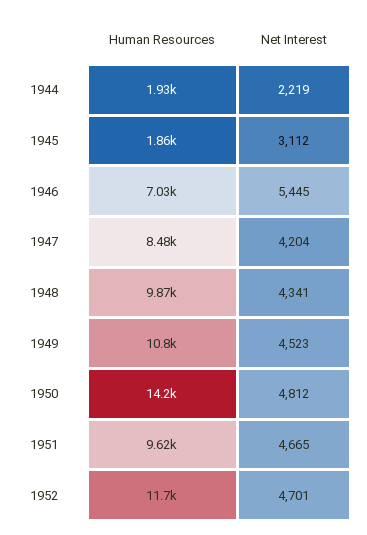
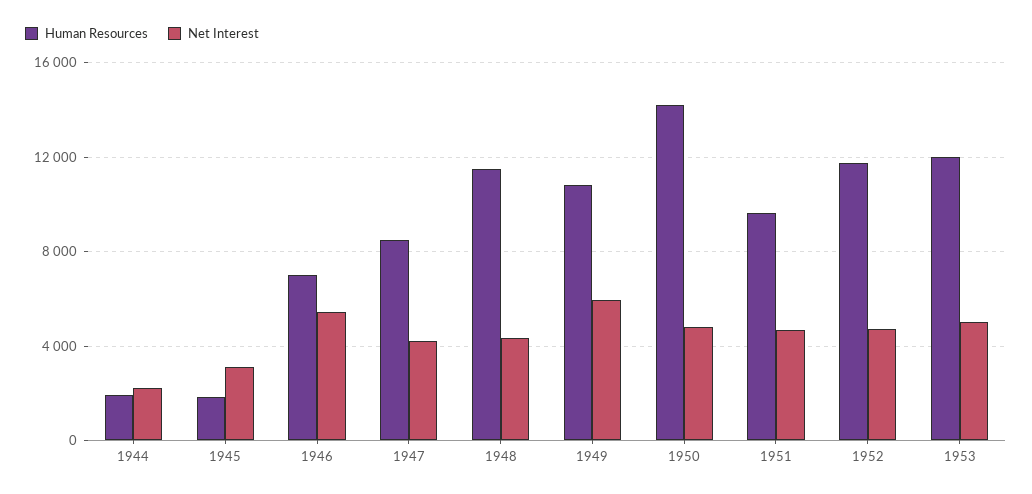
Human Resources, 1948: 9870 -> 11500
Net Interest, 1949: 4523 -> 6000
Human Resources, 1953: none -> 12000
Net Interest, 1953: none -> 5000

